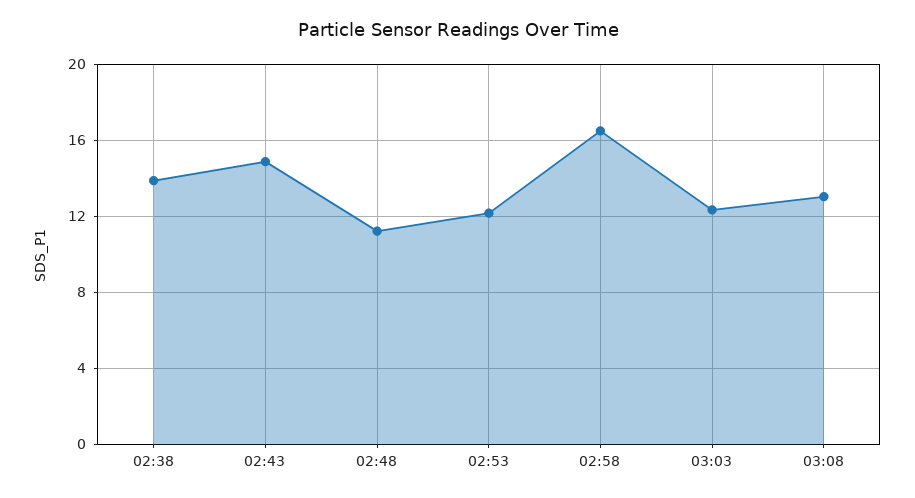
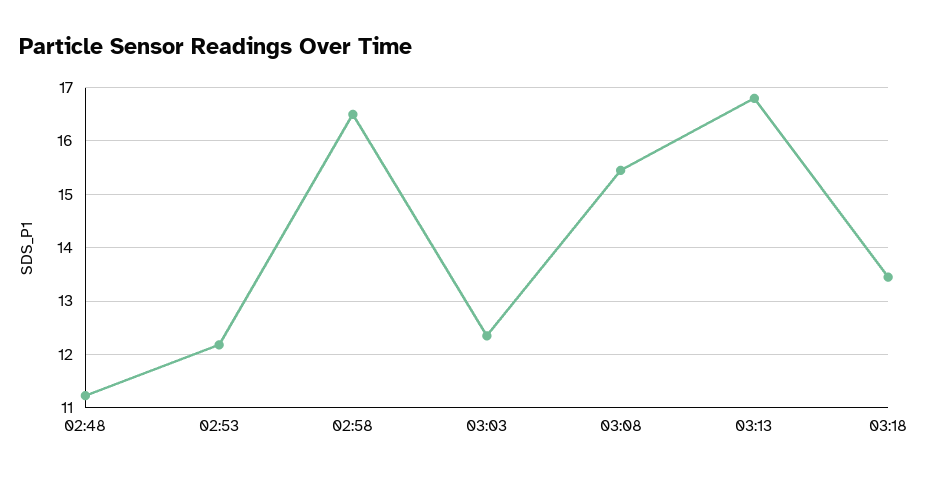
02:38: 14 -> none
02:43: 15 -> none
03:08: 13 -> 15.4
03:13: none -> 16.8
03:18: none -> 13.4

